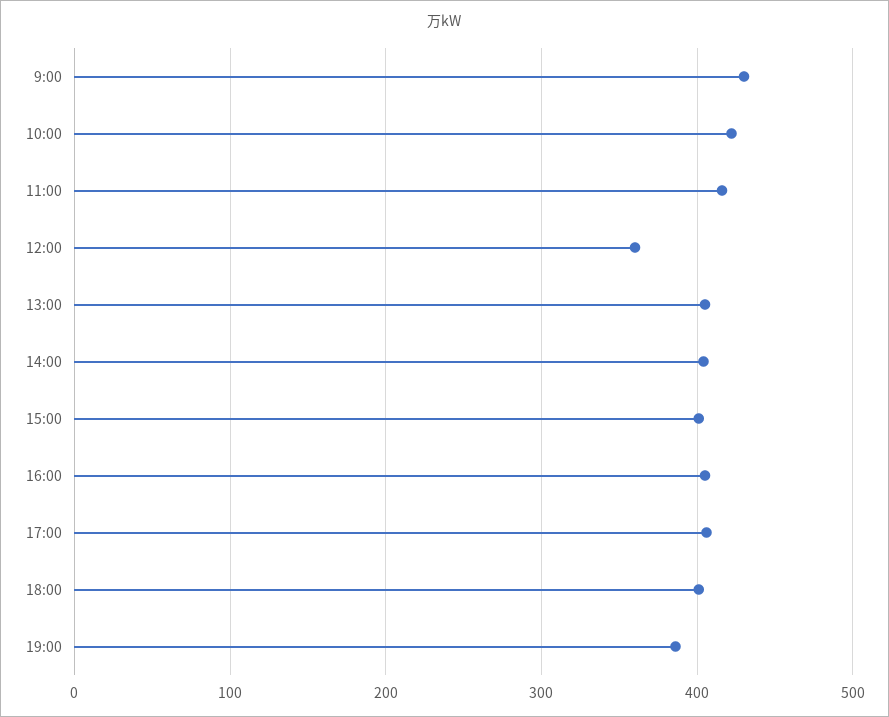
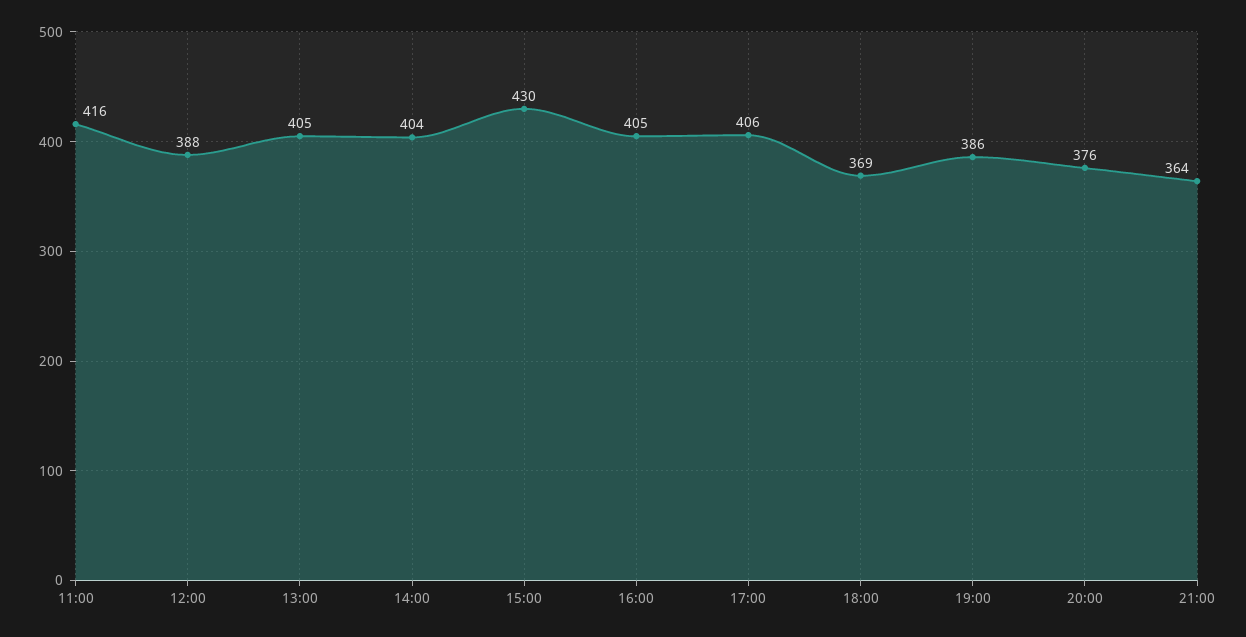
9:00: 430 -> none
10:00: 420 -> none
12:00: 360 -> 388
15:00: 400 -> 430
18:00: 400 -> 369
20:00: none -> 376
21:00: none -> 364

